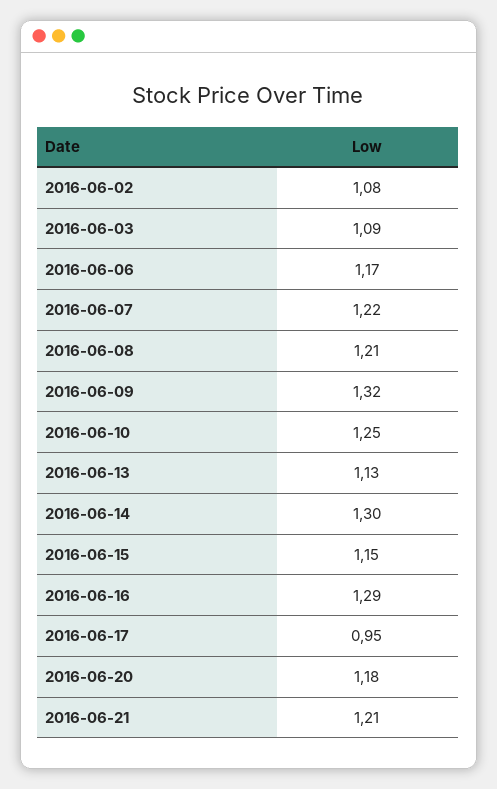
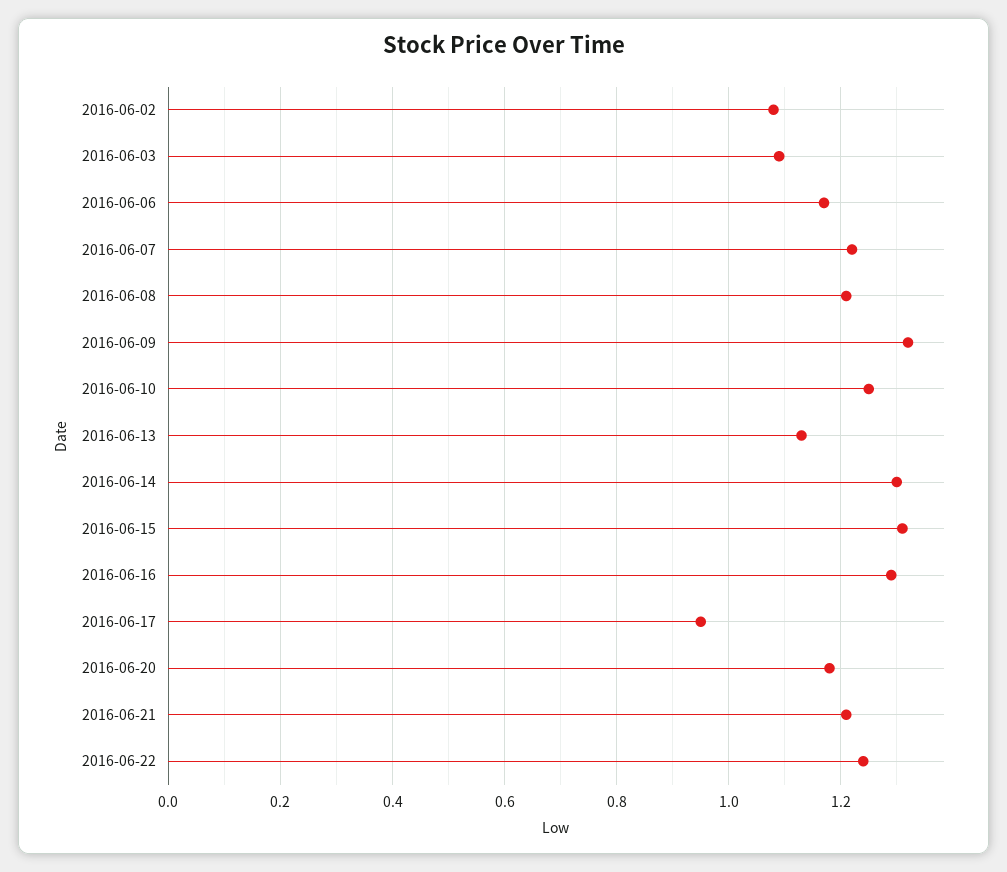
2016-06-15: 1.15 -> 1.3
2016-06-22: none -> 1.25

